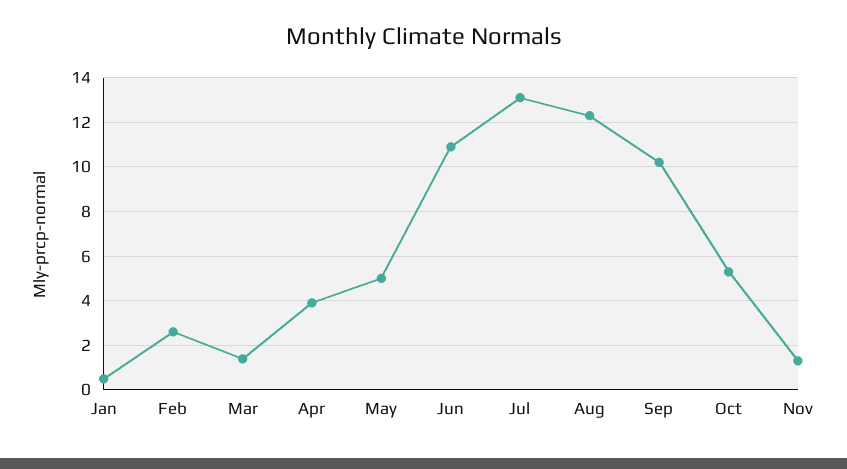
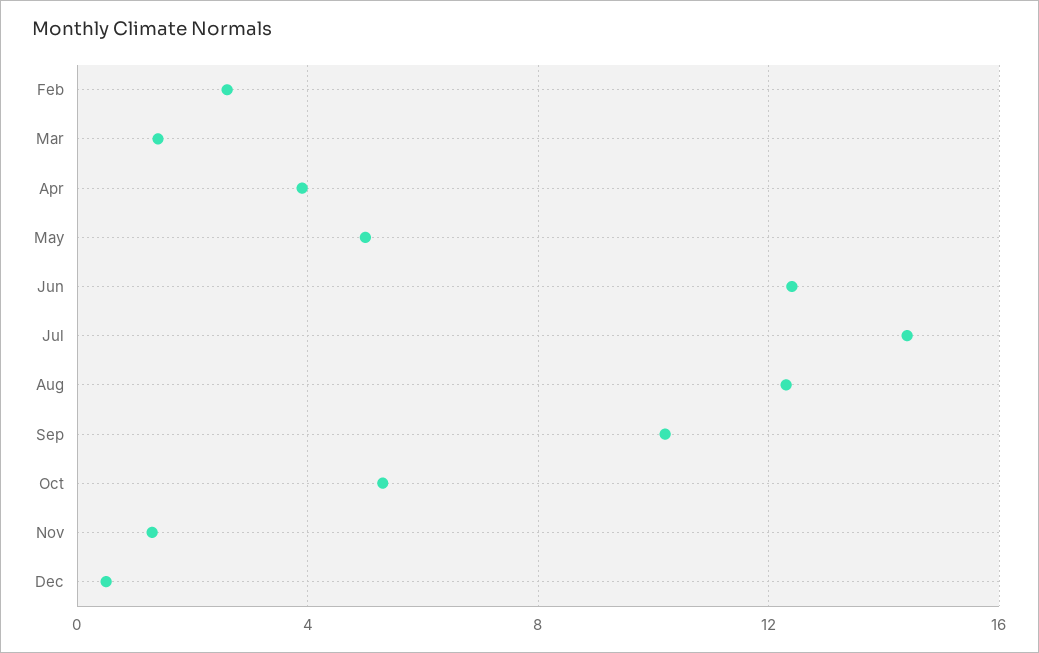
Jan: 0.5 -> none
Jun: 11 -> 12.5
Jul: 13 -> 14.5
Dec: none -> 0.5

